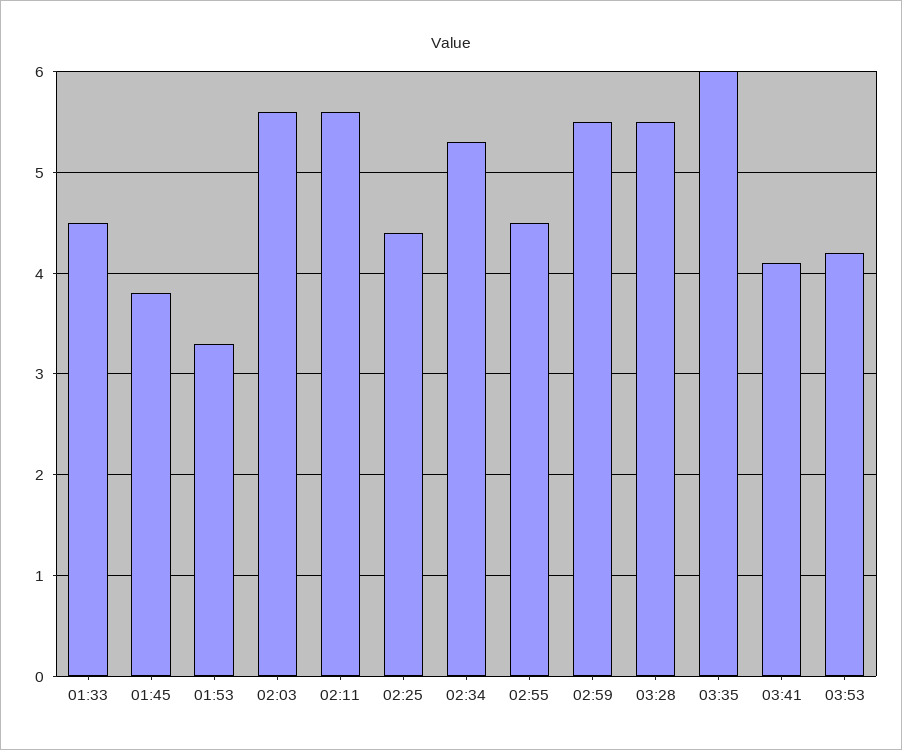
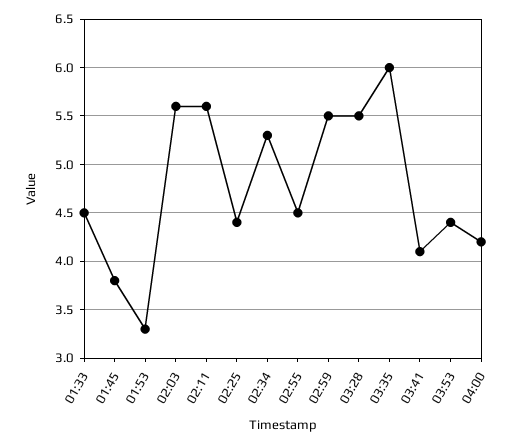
03:53: 4.2 -> 4.4
04:00: none -> 4.2

